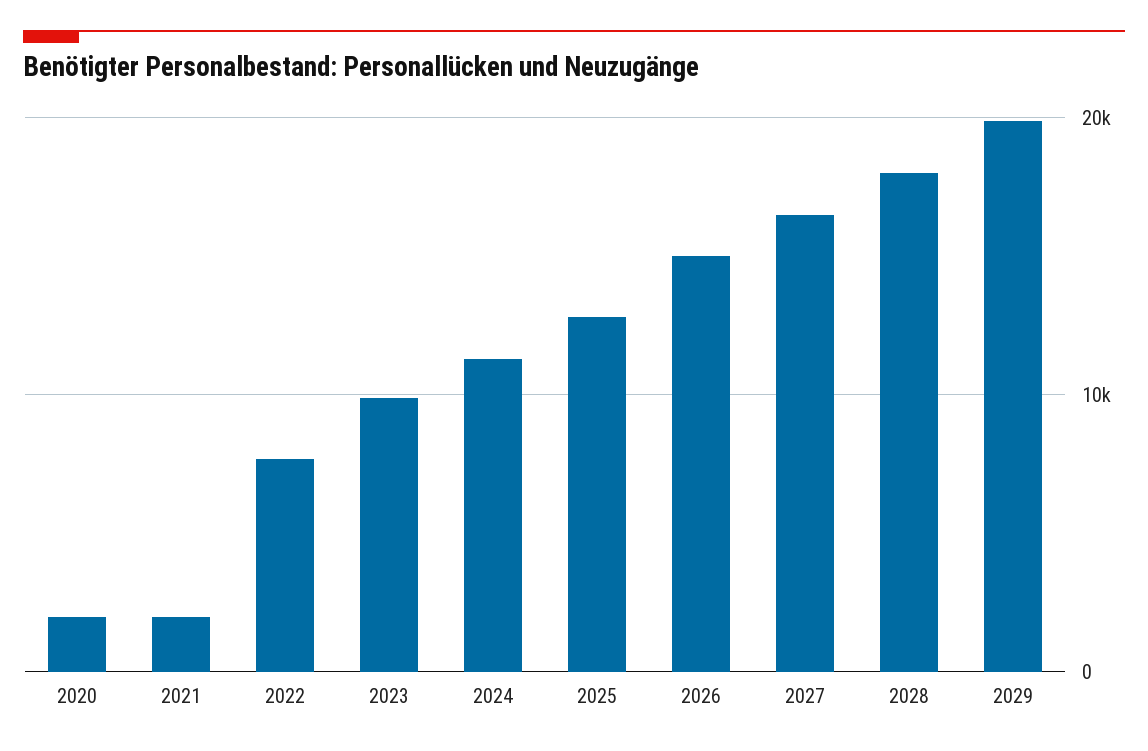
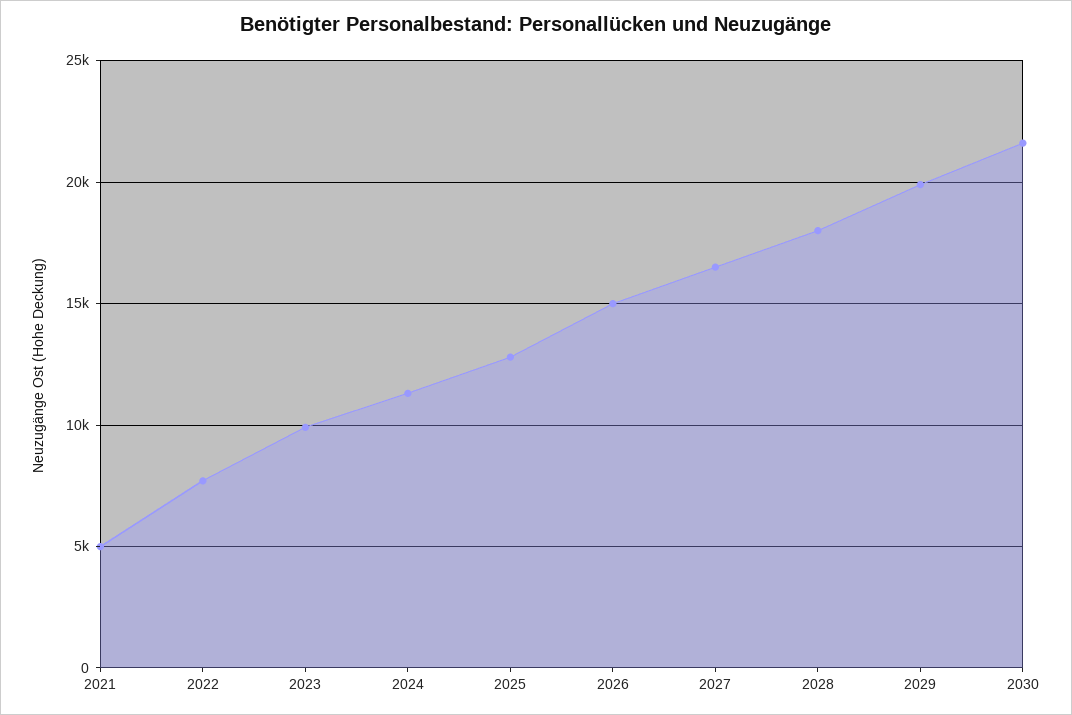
2020: 2000 -> none
2021: 2000 -> 5000
2030: none -> 21500

